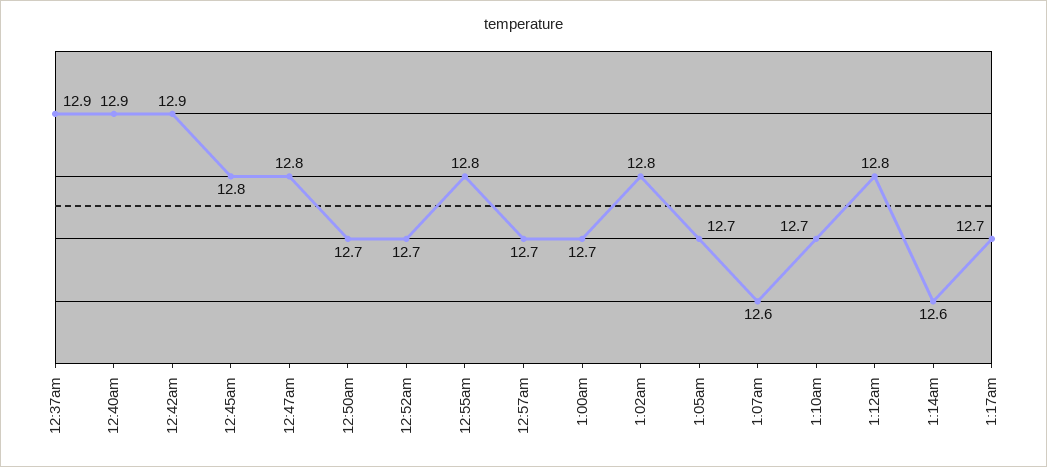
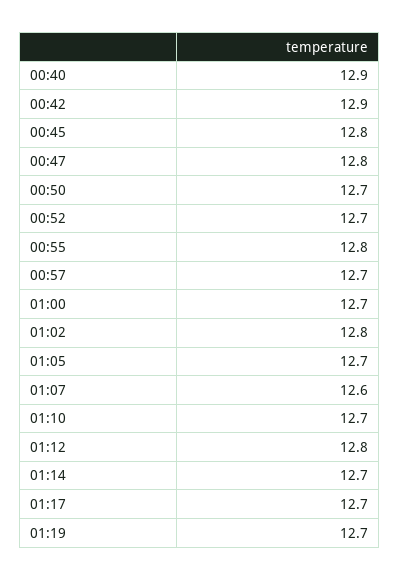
12:37am: 12.9 -> none
1:14am: 12.6 -> 12.7
01:19: none -> 12.7

